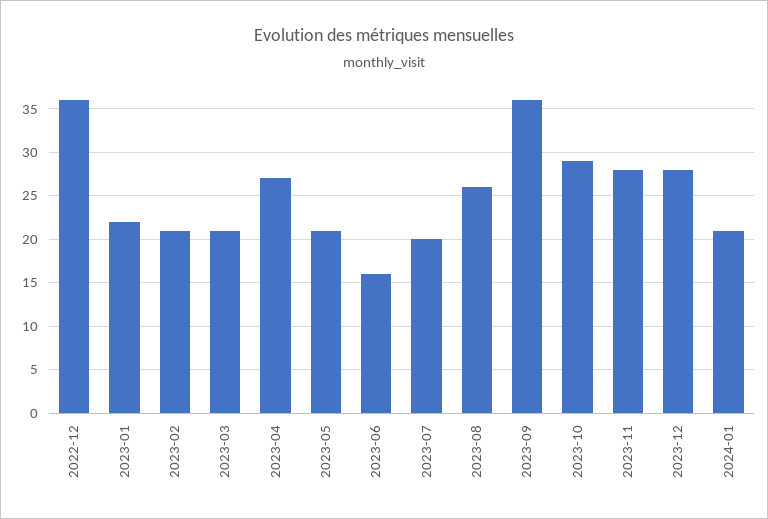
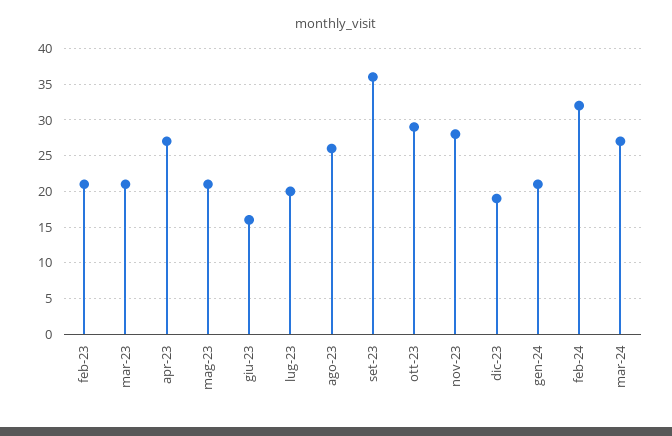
2022-12: 36 -> none
2023-01: 22 -> none
2023-12: 28 -> 19
feb-24: none -> 32
mar-24: none -> 27

